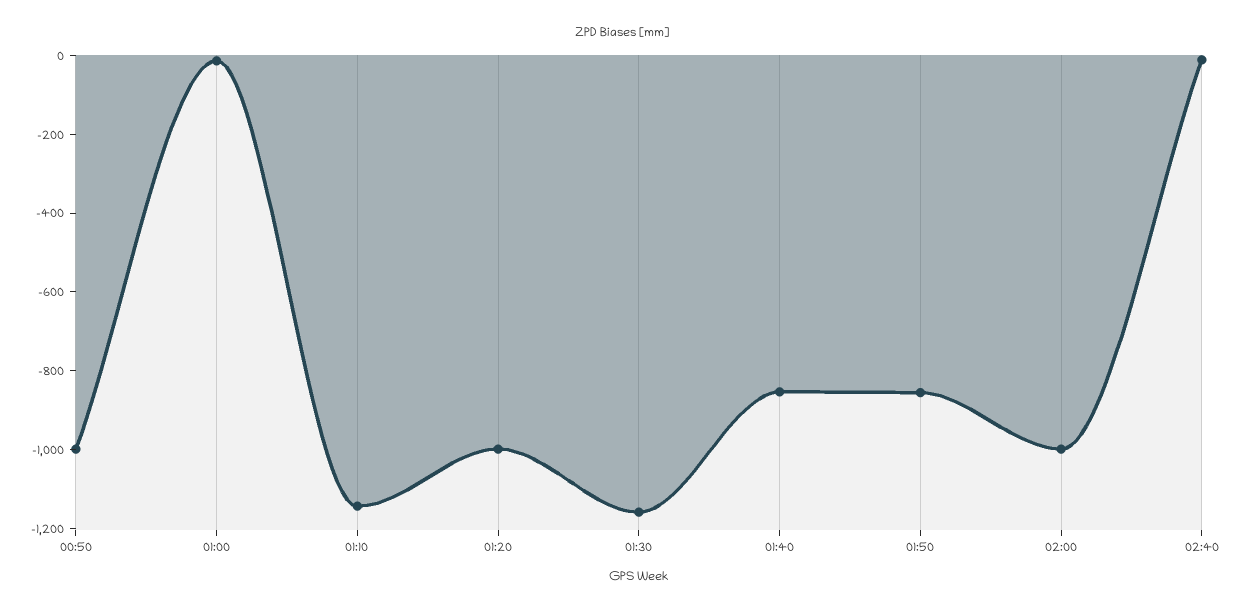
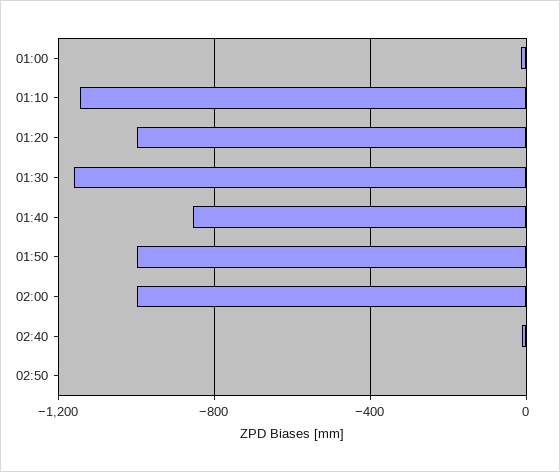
00:50: -1000 -> none
01:50: -850 -> -1000
02:50: none -> 0

